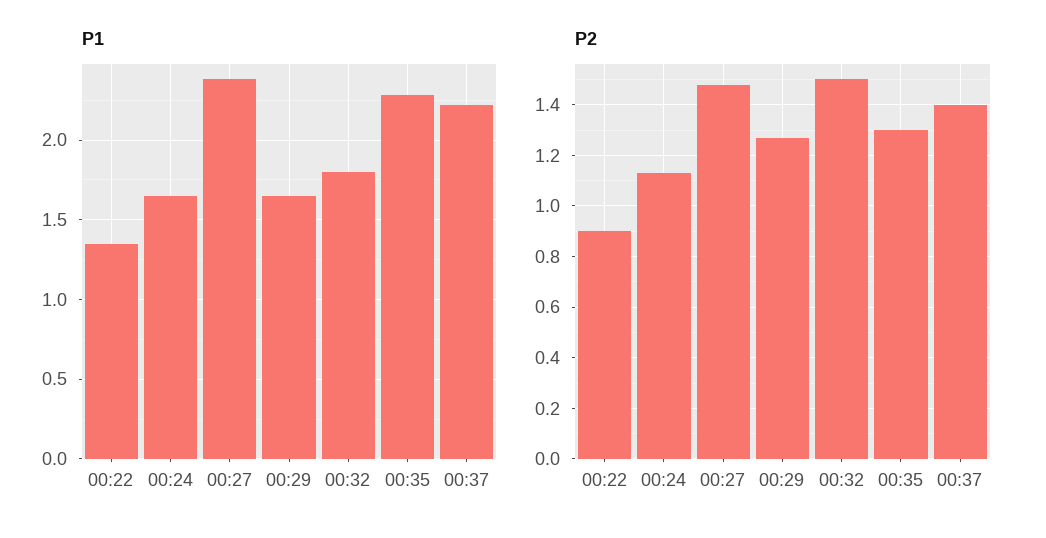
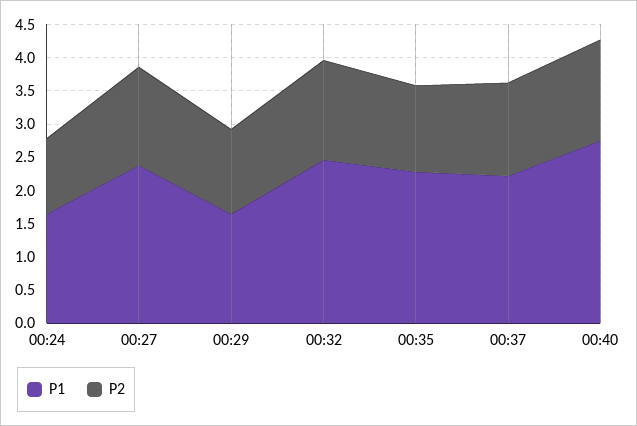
P1, 00:22: 1.35 -> none
P1, 00:32: 1.8 -> 2.5
P2, 00:22: 0.9 -> none
P1, 00:40: none -> 2.75
P2, 00:40: none -> 1.5

